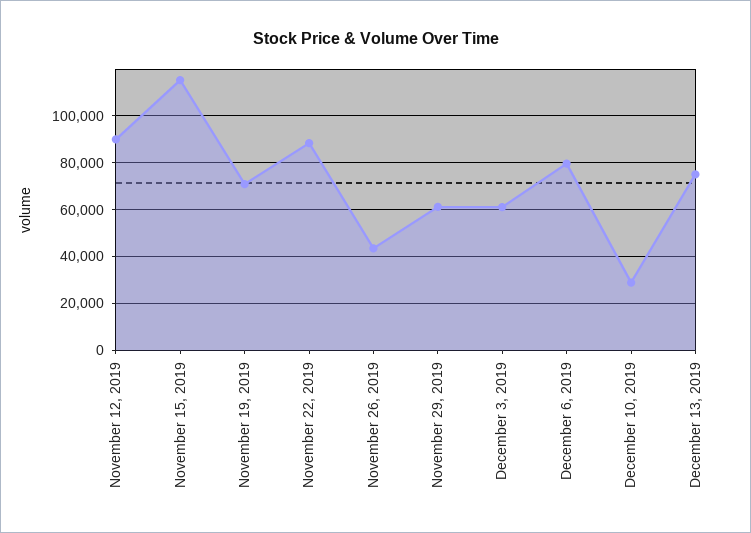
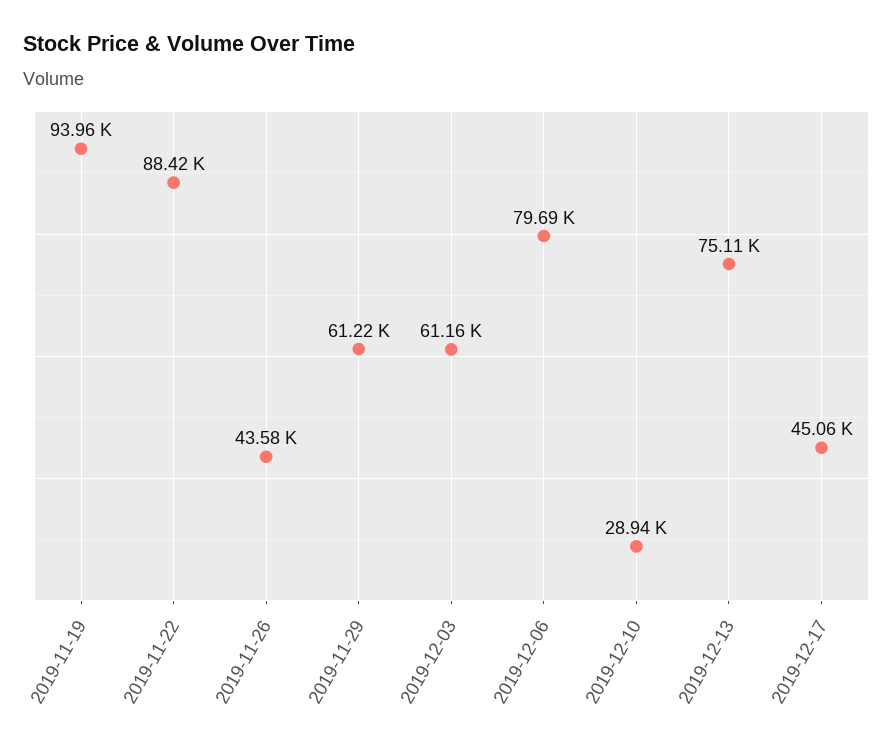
November 12, 2019: 90000 -> none
November 15, 2019: 115000 -> none
November 19, 2019: 70000 -> 93960
2019-12-17: none -> 45060

